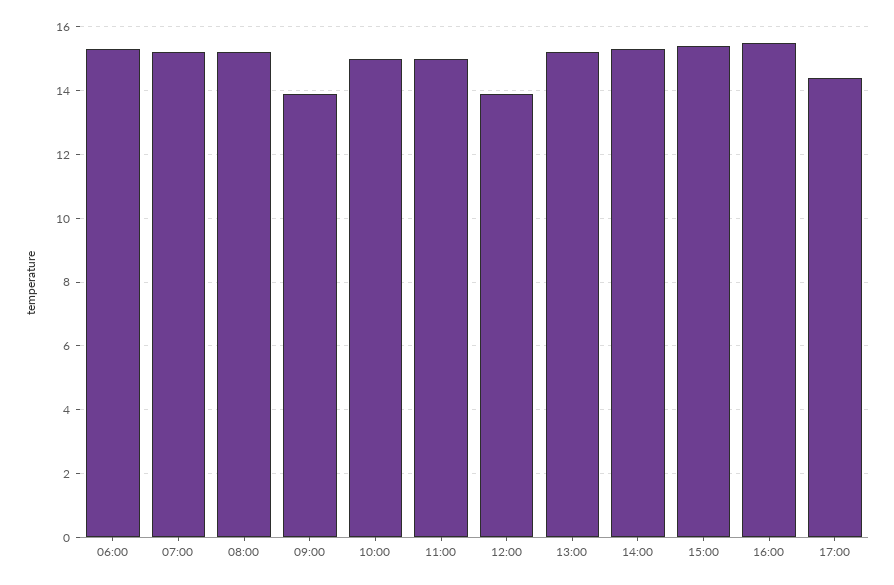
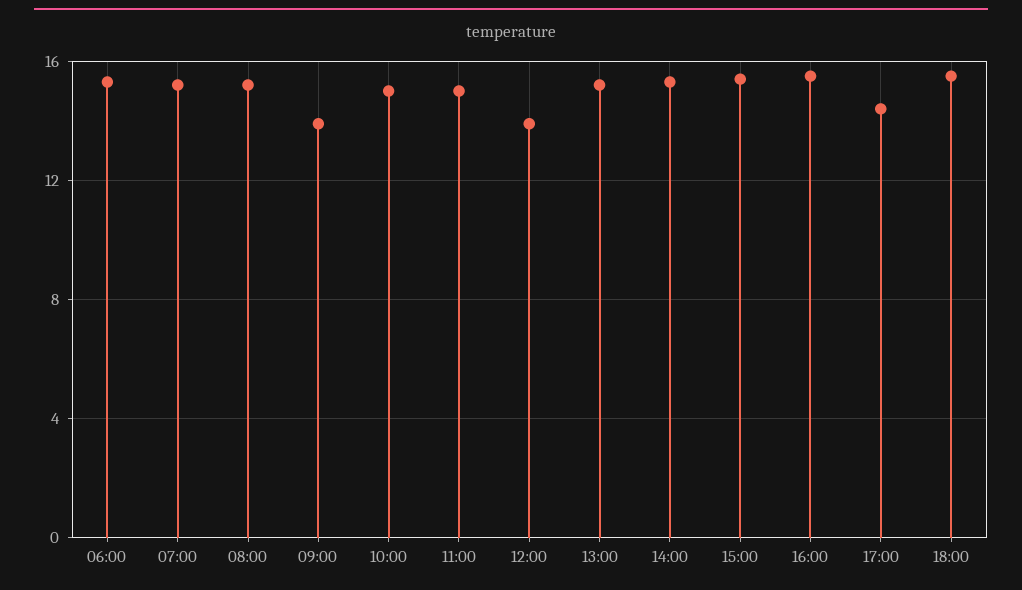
18:00: none -> 15.5

